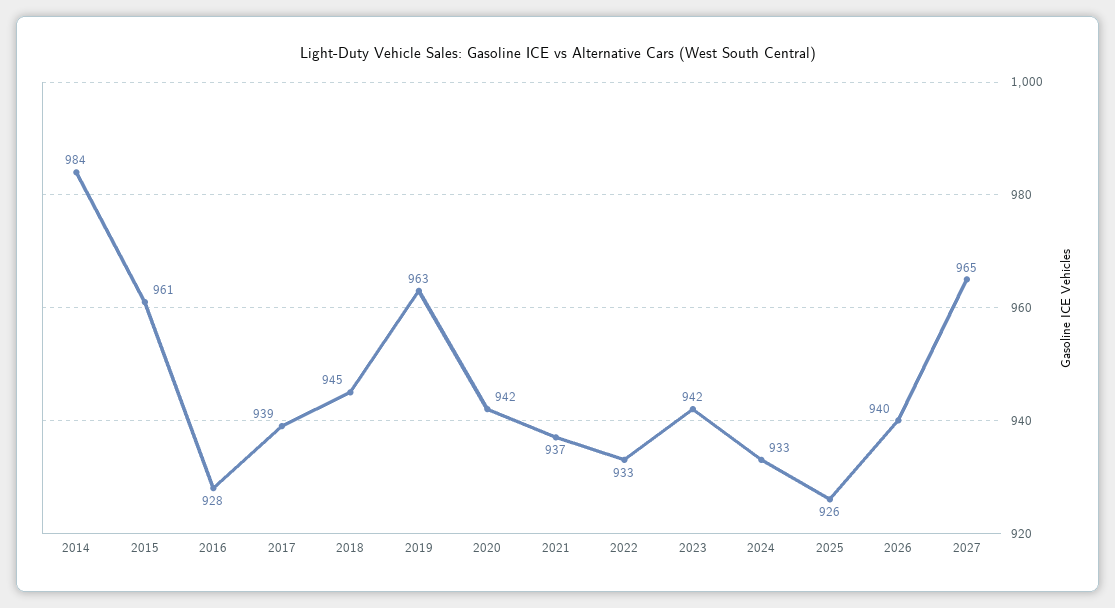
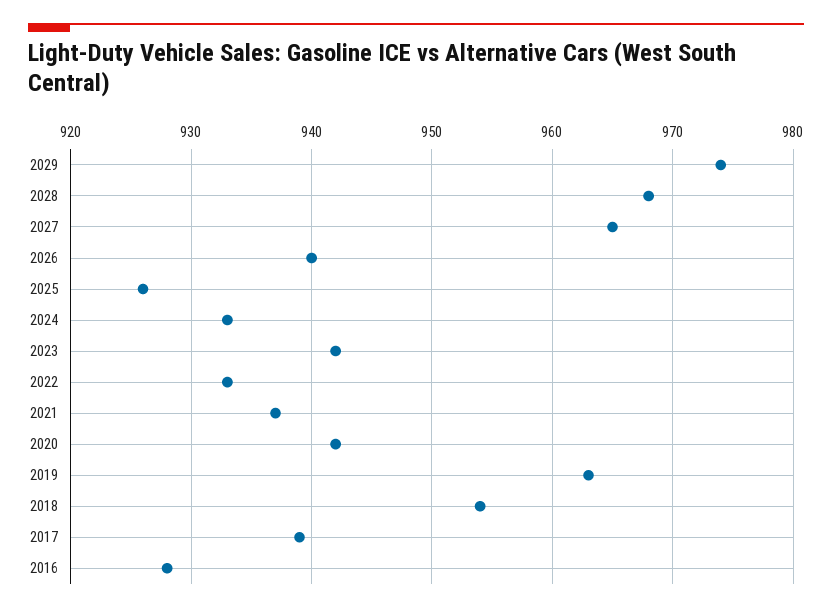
2014: 984 -> none
2015: 961 -> none
2018: 945 -> 954
2029: none -> 974
2028: none -> 968

